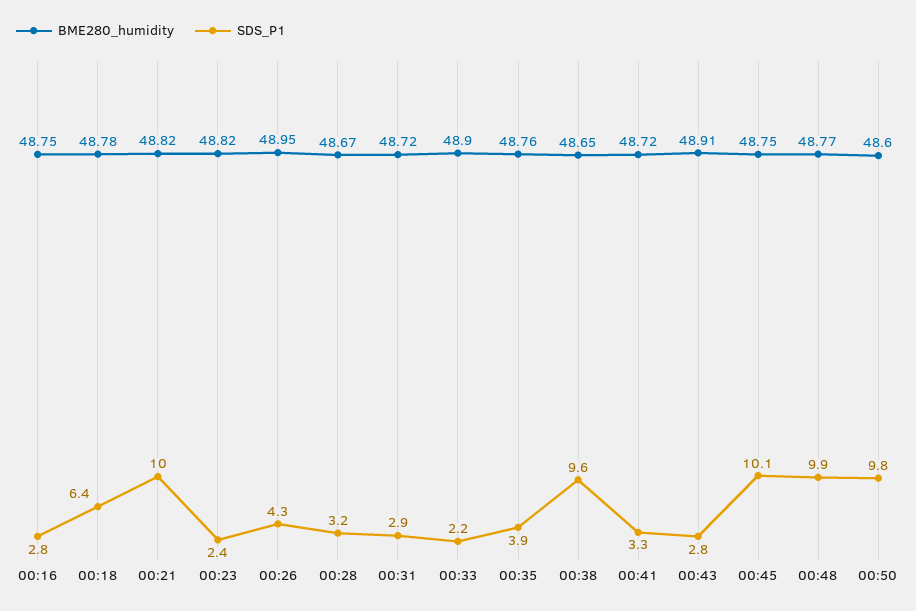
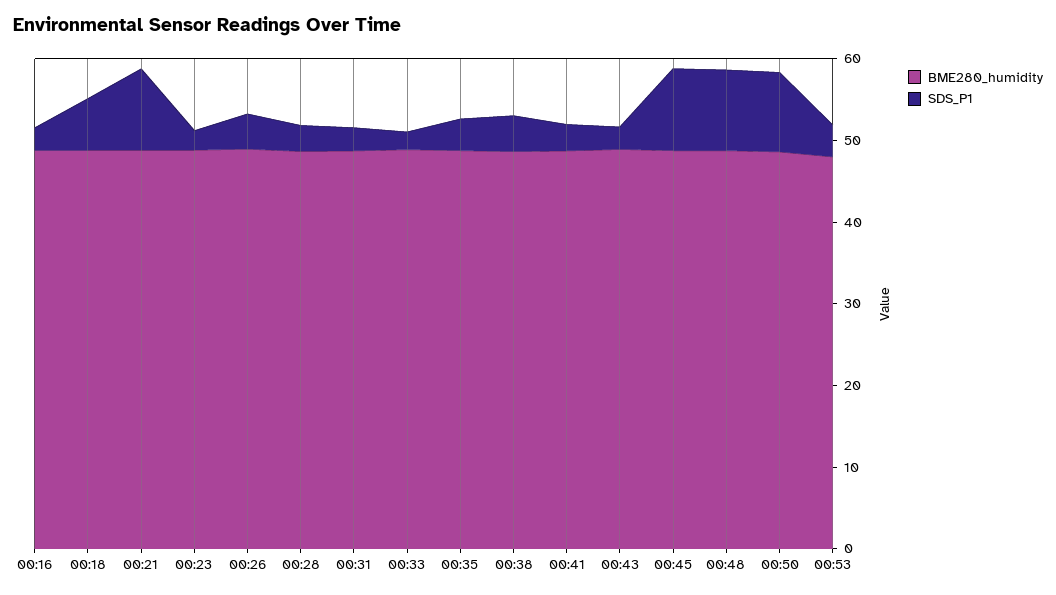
SDS_P1, 00:38: 9.6 -> 4
BME280_humidity, 00:53: none -> 48
SDS_P1, 00:53: none -> 4

